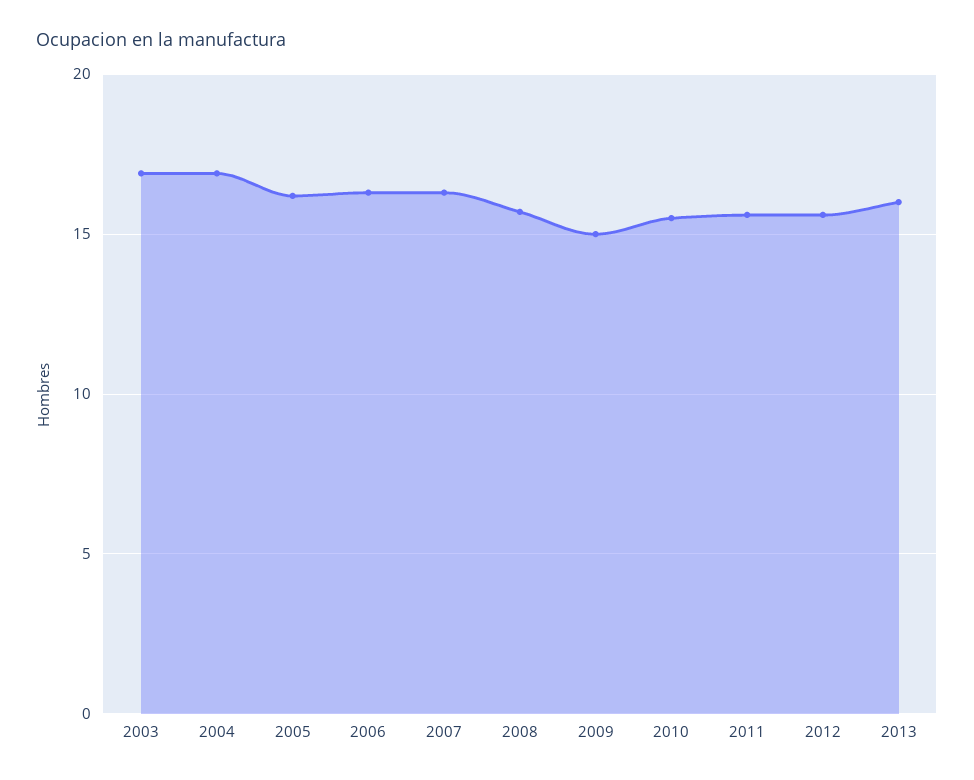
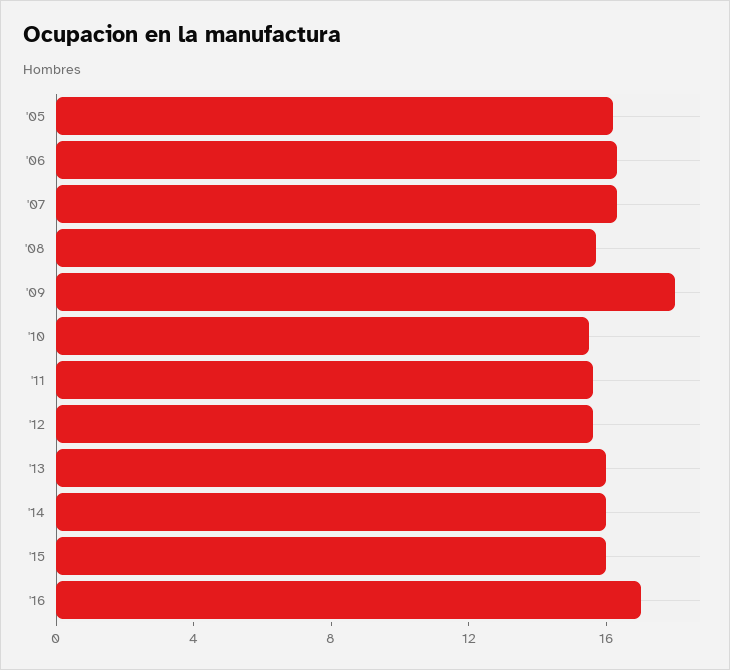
2003: 17 -> none
2004: 17 -> none
2009: 15 -> 18
'14: none -> 16
'15: none -> 16
'16: none -> 17

